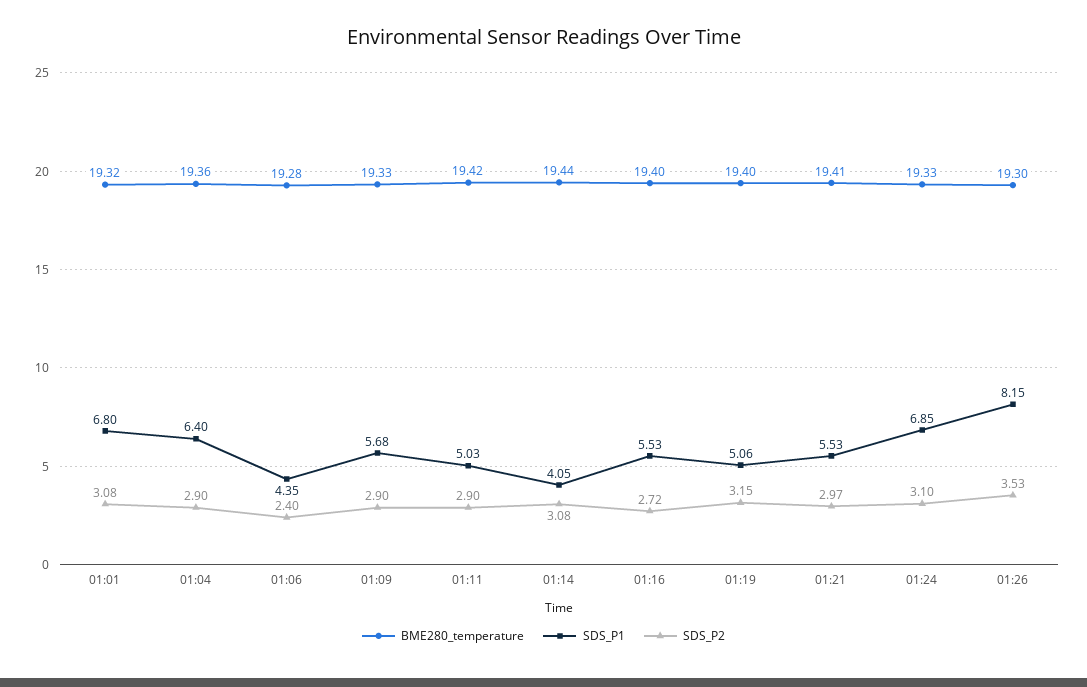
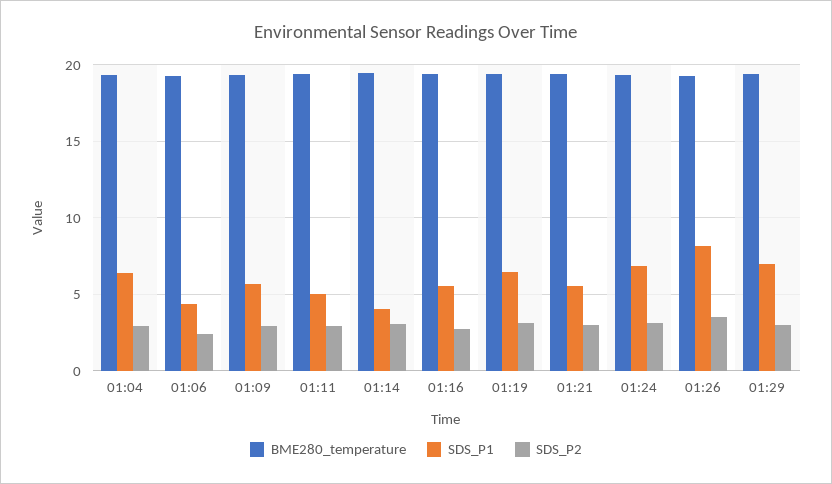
BME280_temperature, 01:01: 19.32 -> none
SDS_P1, 01:01: 6.8 -> none
SDS_P2, 01:01: 3.08 -> none
SDS_P1, 01:19: 5.06 -> 6.5
BME280_temperature, 01:29: none -> 19.5
SDS_P1, 01:29: none -> 7
SDS_P2, 01:29: none -> 3

